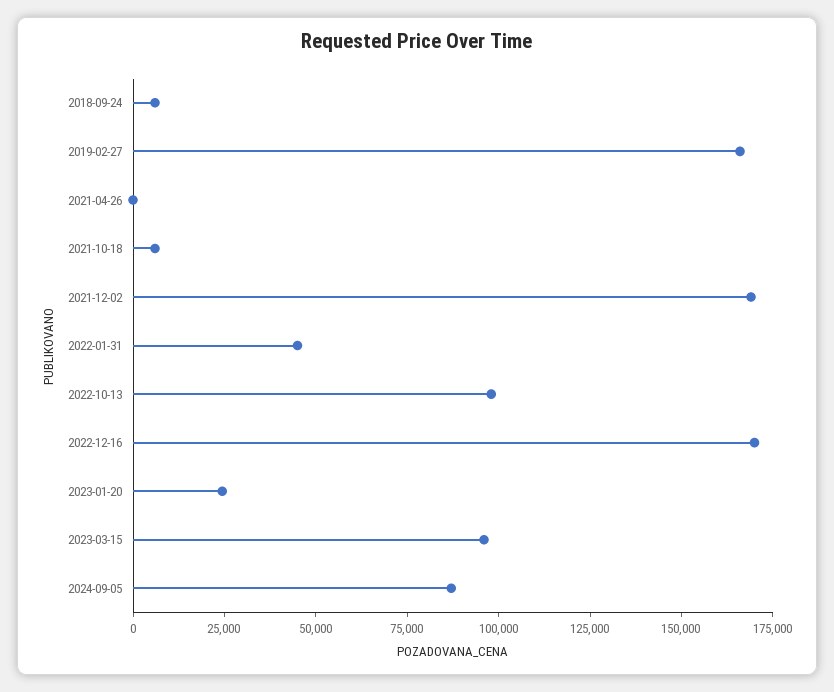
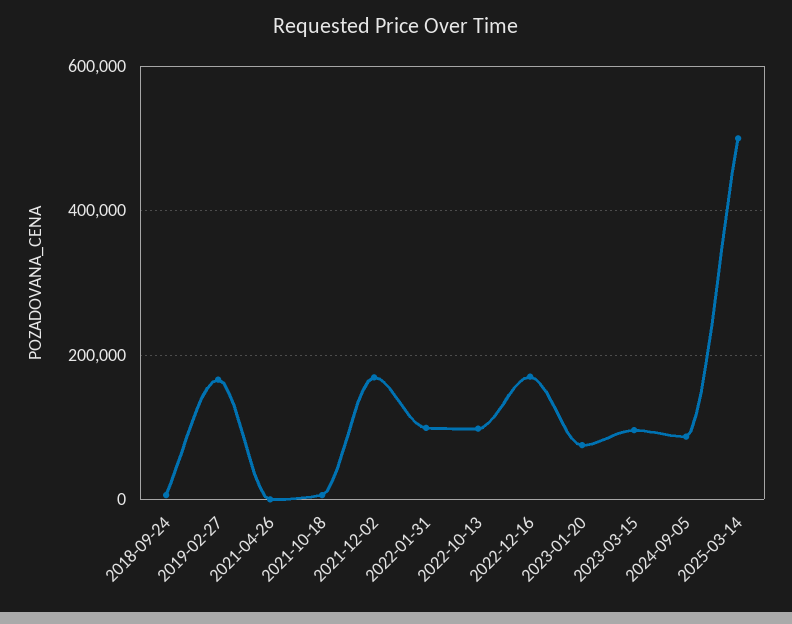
2022-01-31: 45000 -> 100000
2023-01-20: 25000 -> 80000
2025-03-14: none -> 500000

